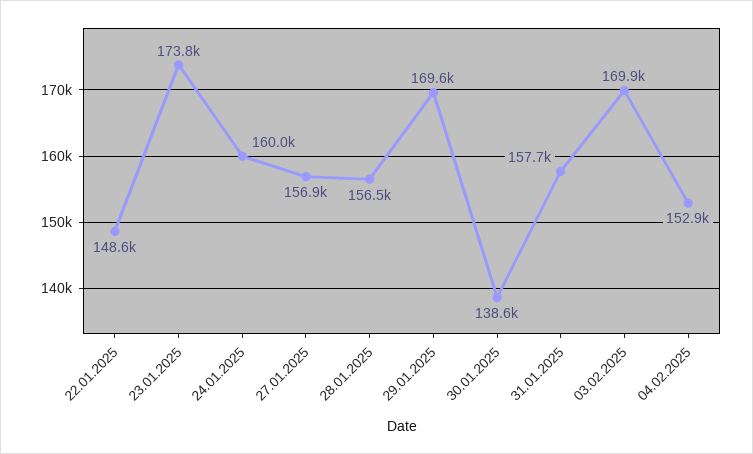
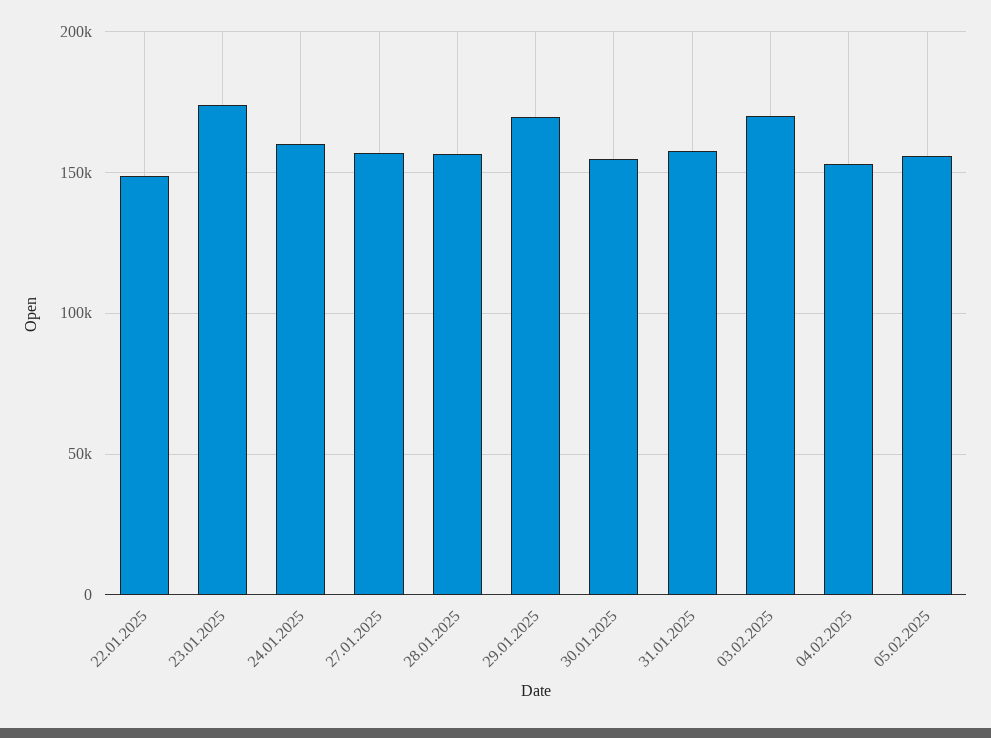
30.01.2025: 138600 -> 155000
05.02.2025: none -> 155000

